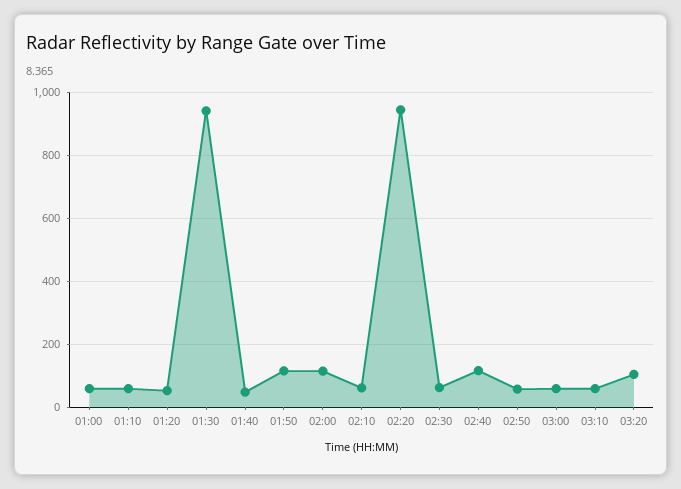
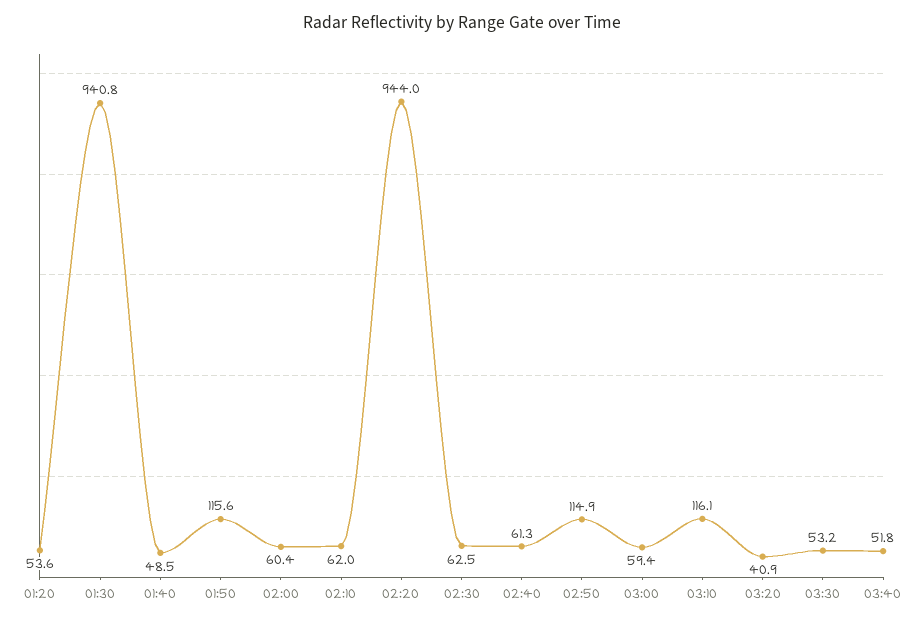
01:00: 60 -> none
01:10: 60 -> none
02:00: 120 -> 60.4
02:40: 120 -> 61.3
02:50: 60 -> 114.9
03:10: 60 -> 116.1
03:20: 100 -> 40.9
03:30: none -> 53.2
03:40: none -> 51.8

